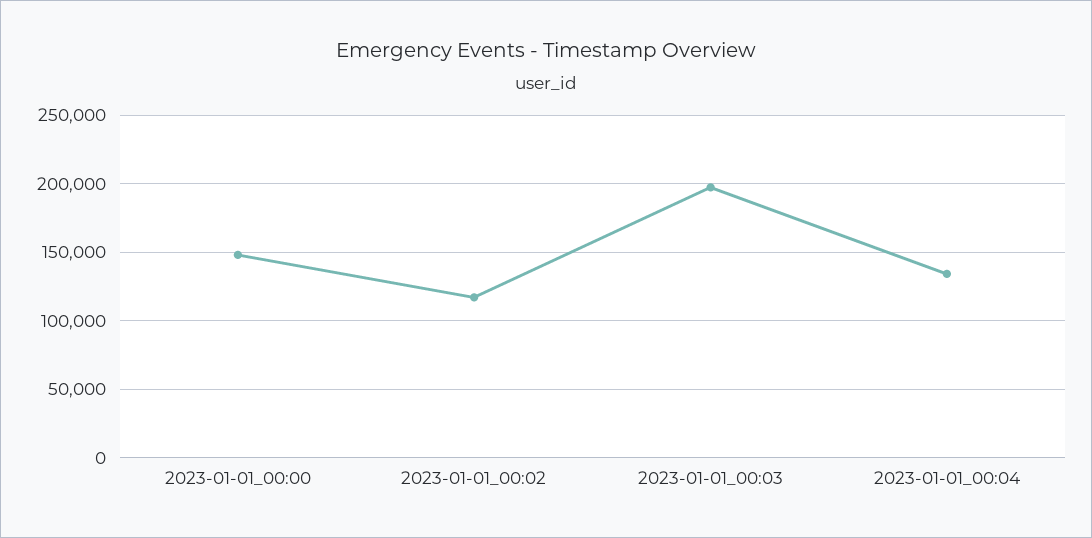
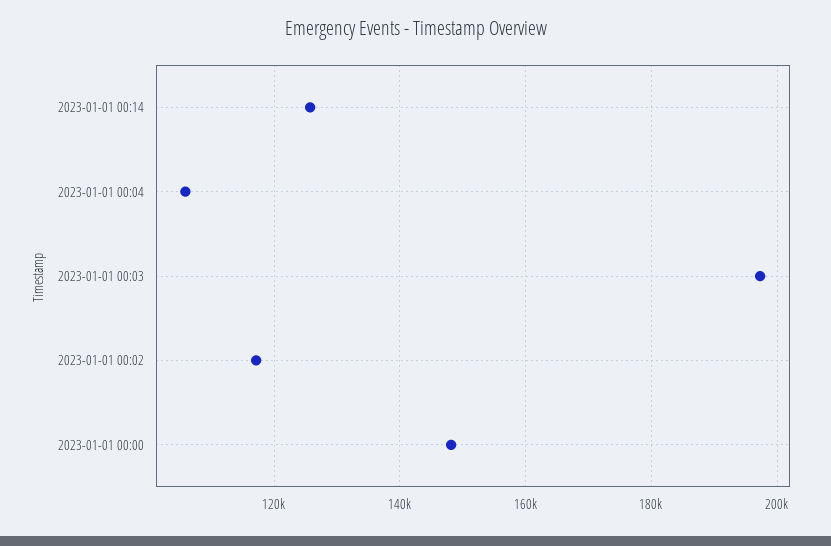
2023-01-01_00:04: 135000 -> 106000
2023-01-01 00:14: none -> 126000

